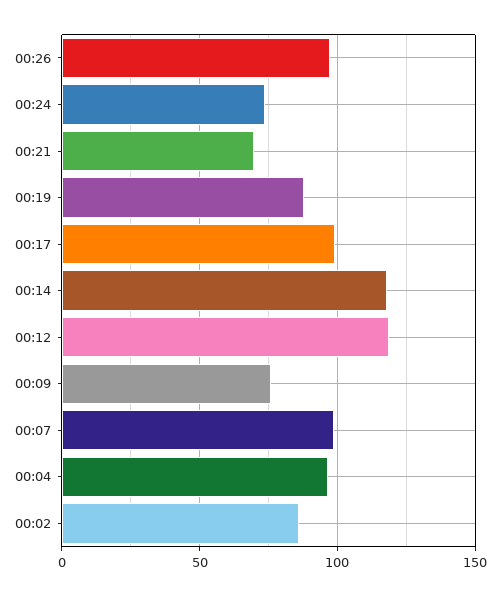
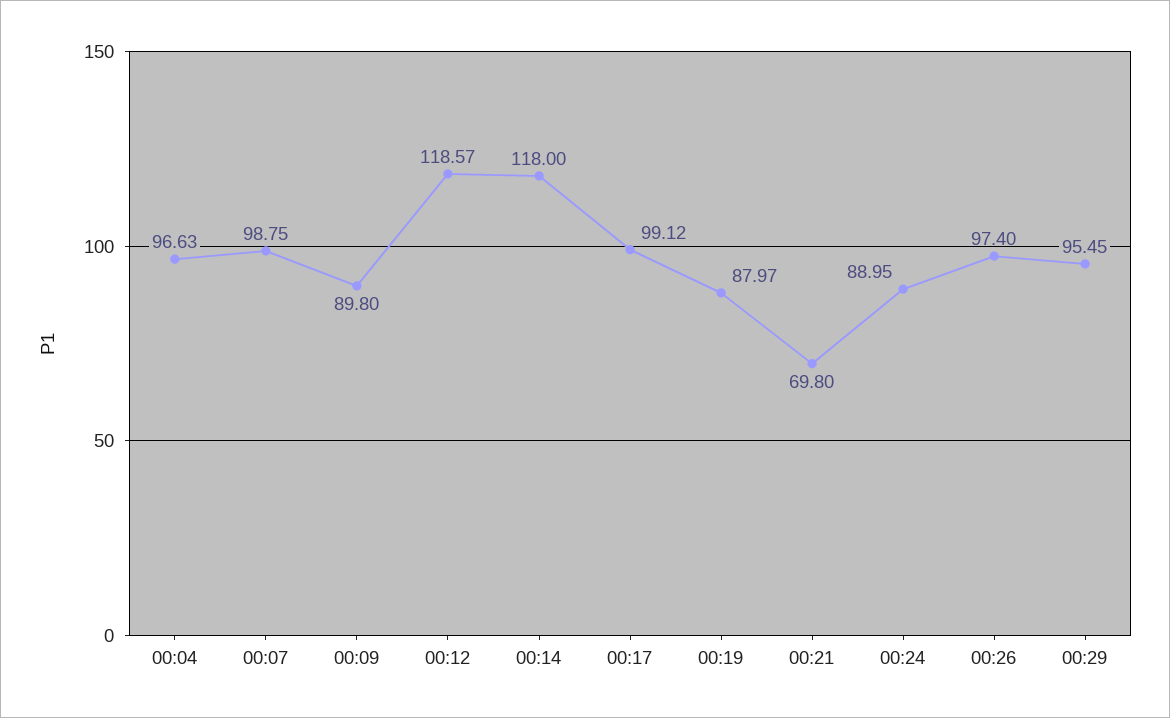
00:24: 75 -> 88.95
00:09: 75 -> 89.8
00:02: 85 -> none
00:29: none -> 95.45

